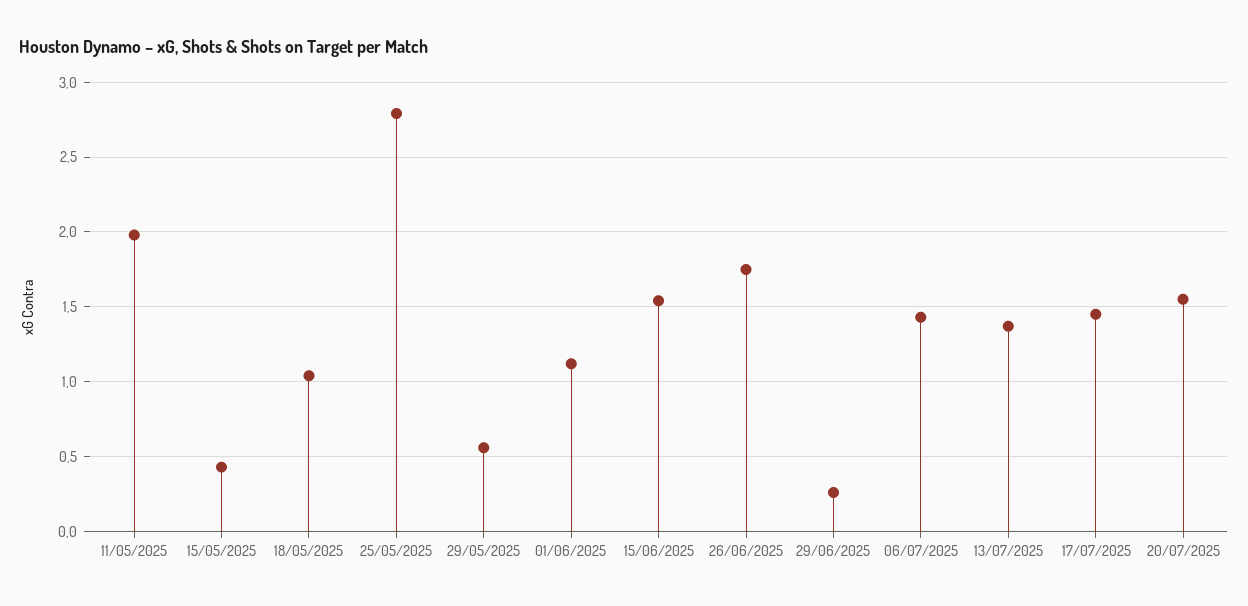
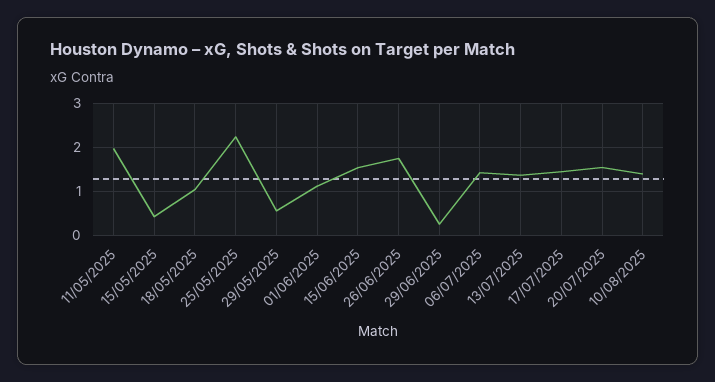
25/05/2025: 2.8 -> 2.2
10/08/2025: none -> 1.4

